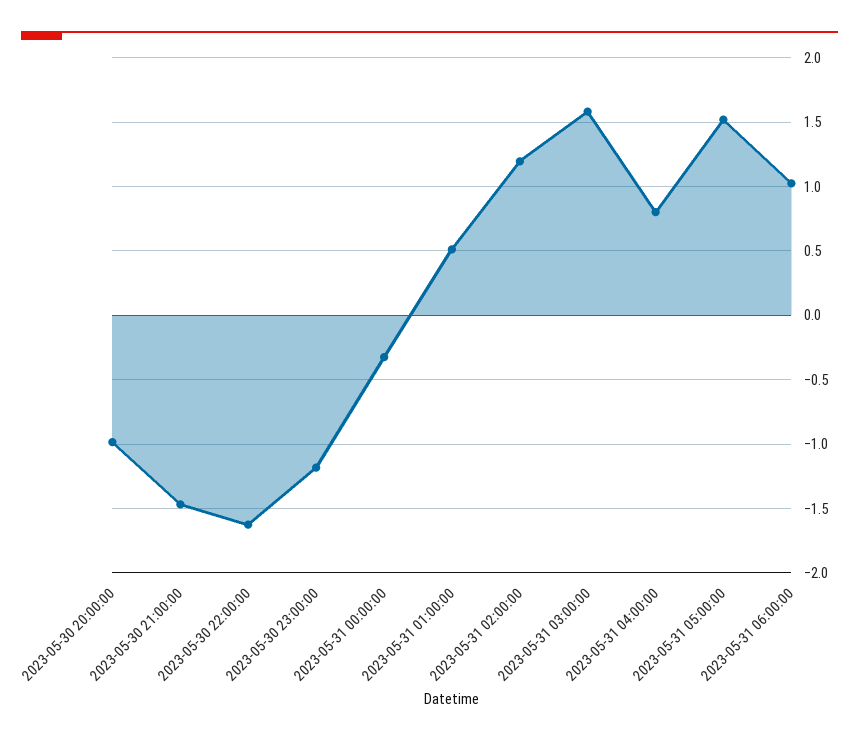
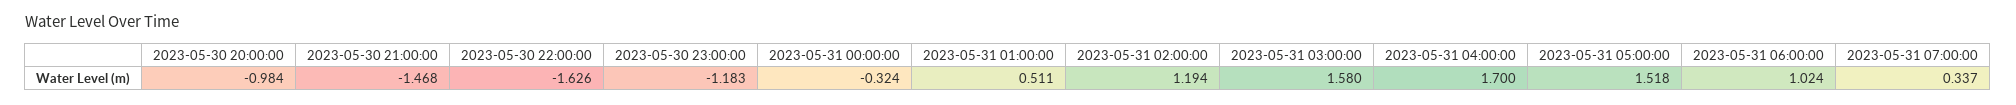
2023-05-31 04:00:00: 0.8 -> 1.7
2023-05-31 07:00:00: none -> 0.337

